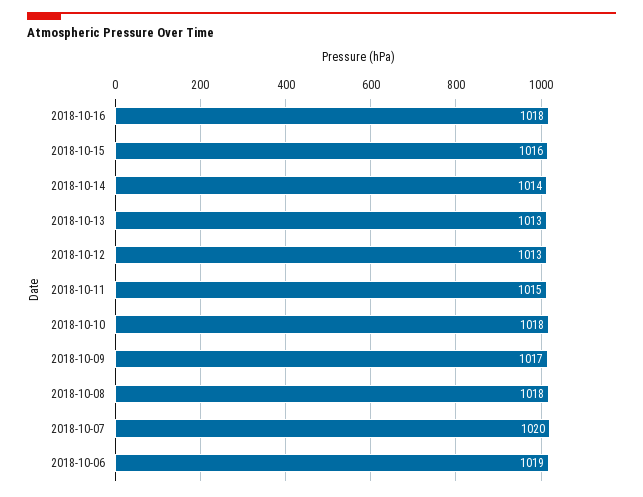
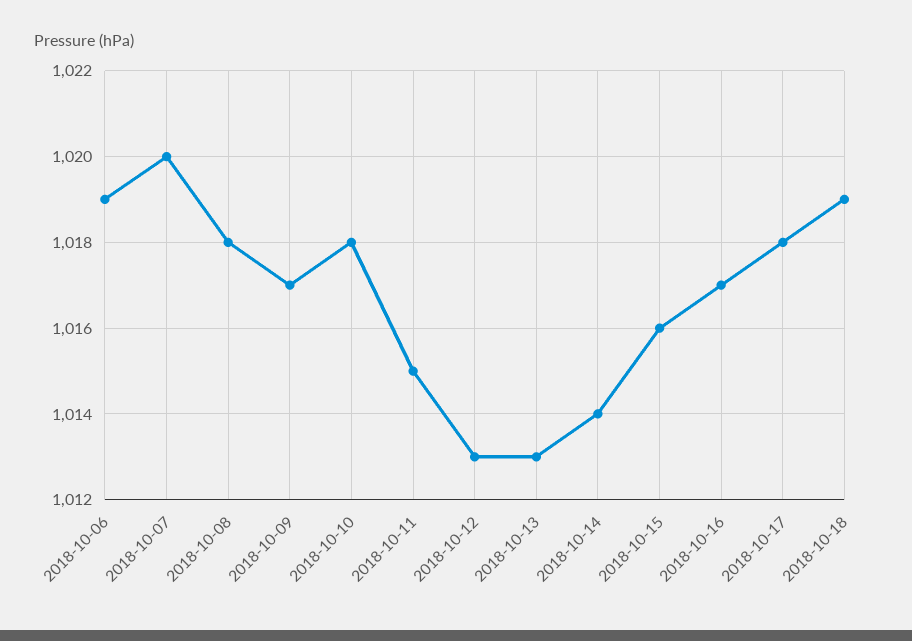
2018-10-16: 1018 -> 1017
2018-10-17: none -> 1018
2018-10-18: none -> 1019

